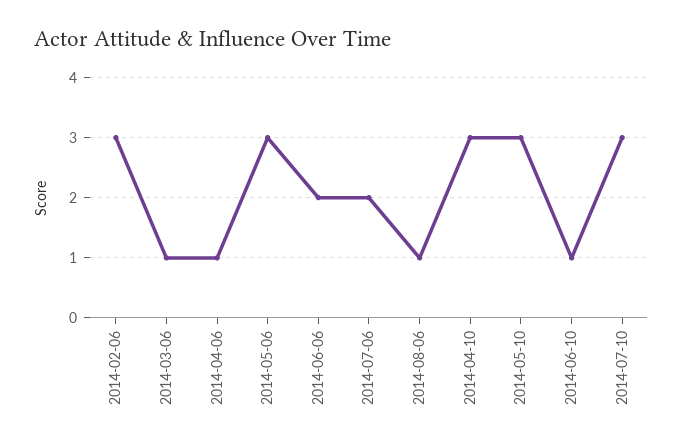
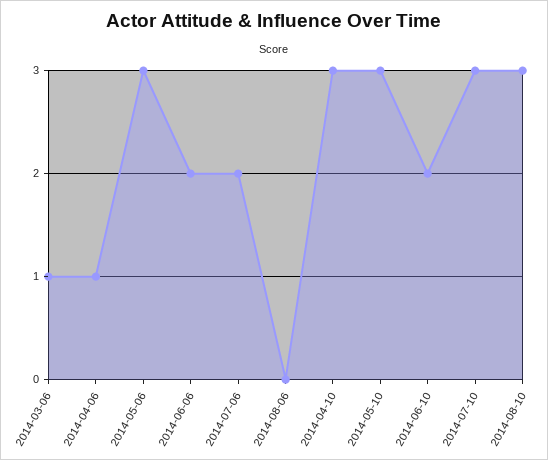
2014-02-06: 3 -> none
2014-08-06: 1 -> 0
2014-06-10: 1 -> 2
2014-08-10: none -> 3

